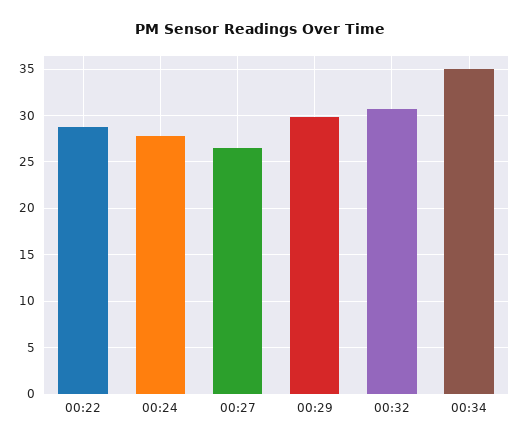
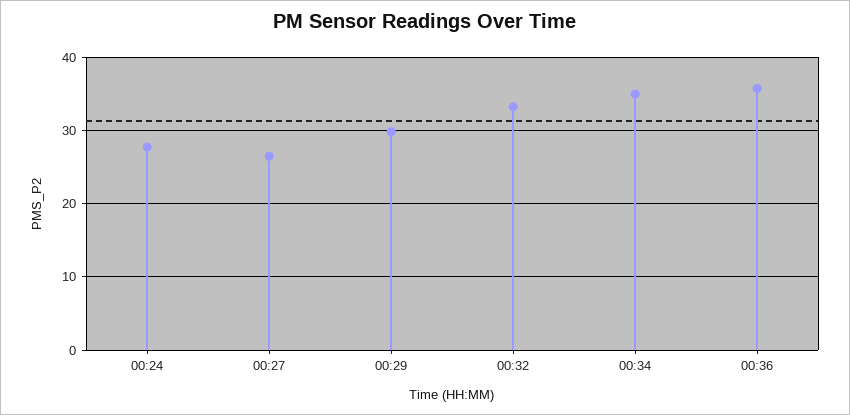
00:22: 29 -> none
00:32: 31 -> 33
00:36: none -> 36

